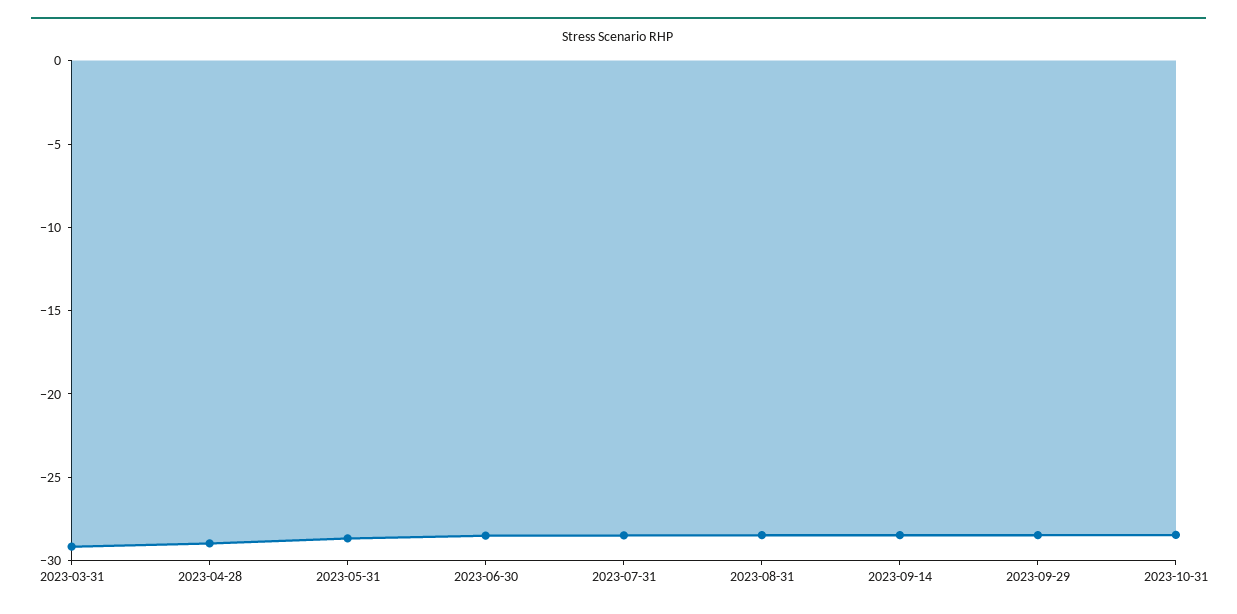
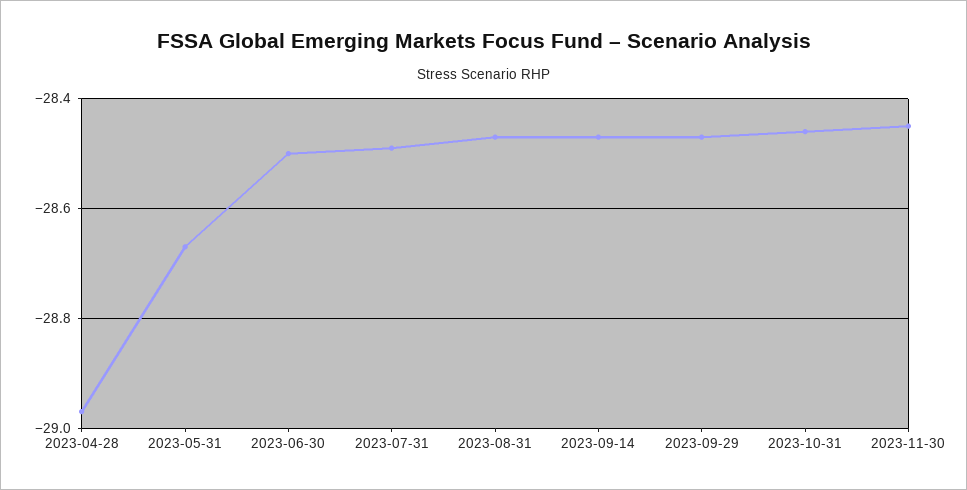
2023-03-31: -29 -> none
2023-11-30: none -> -28.45

